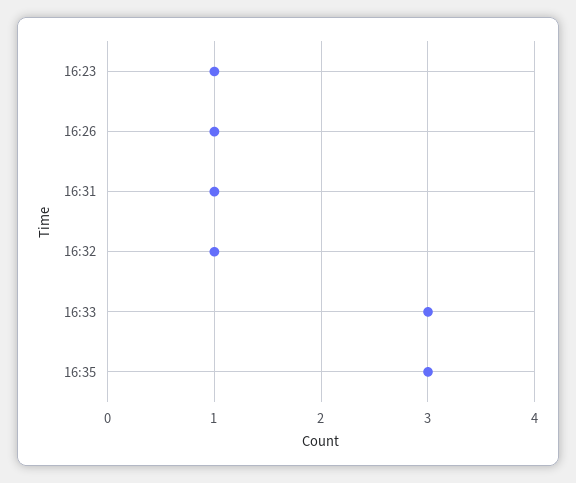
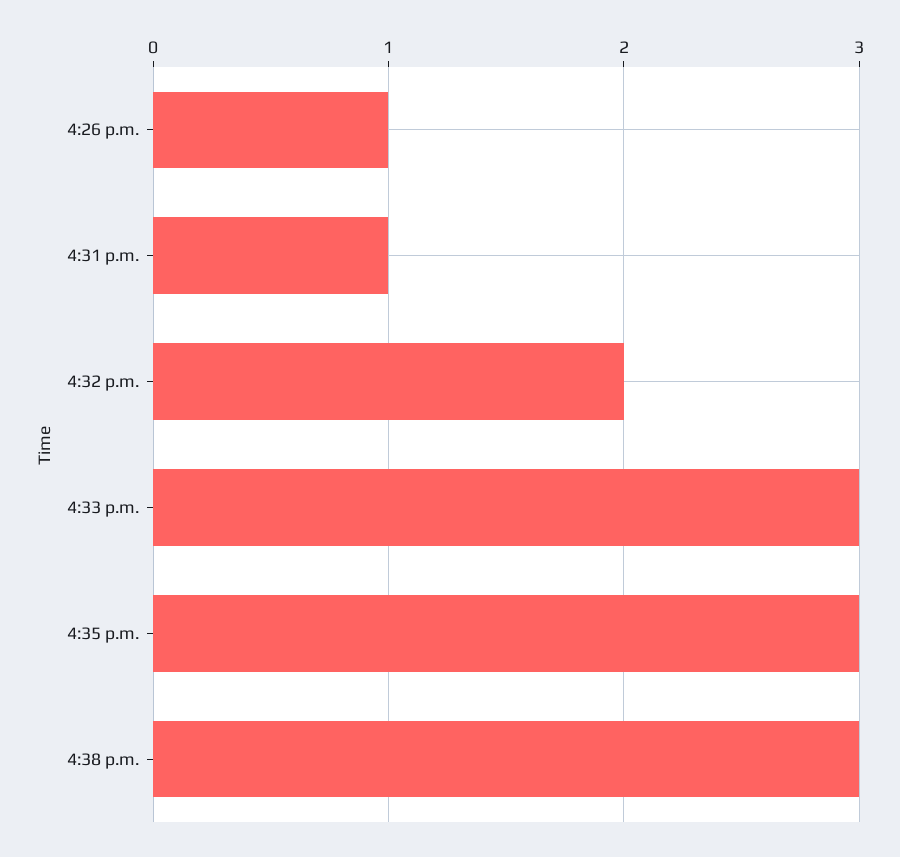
16:23: 1 -> none
16:32: 1 -> 2
4:38 p.m.: none -> 3

